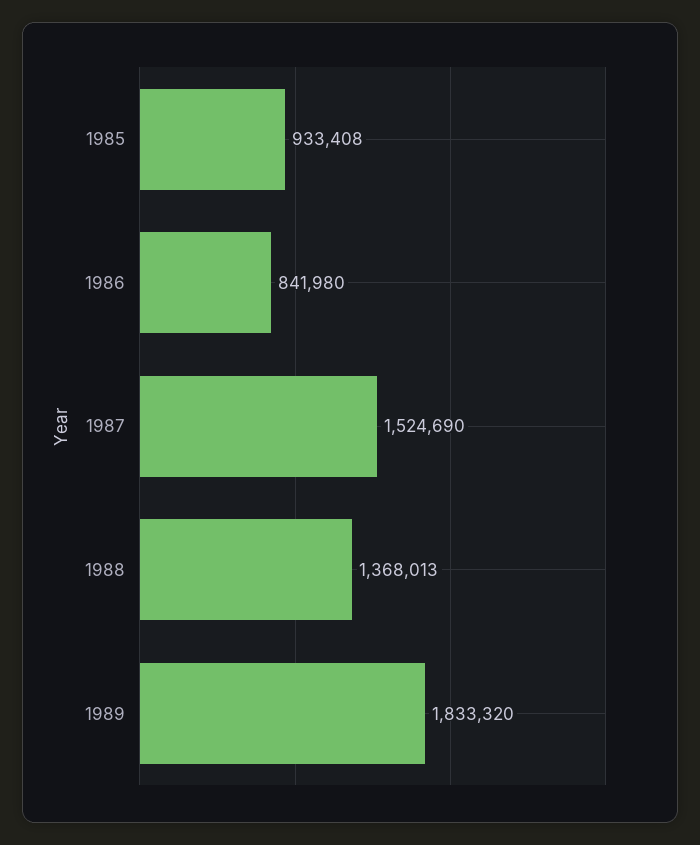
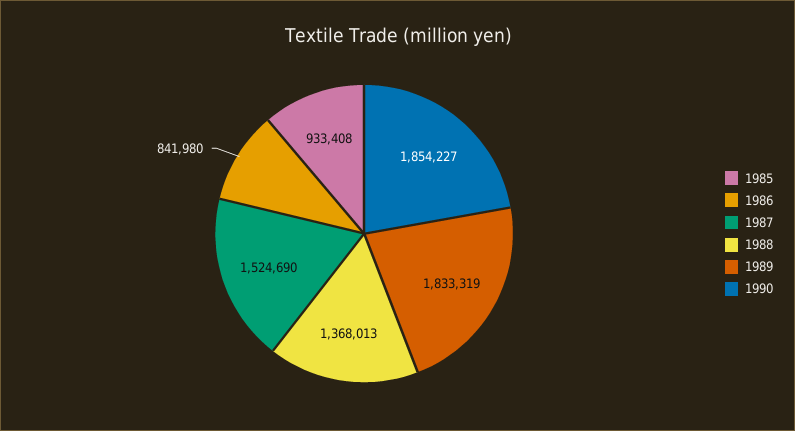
1989: 1833320 -> 1833319
1990: none -> 1854227

